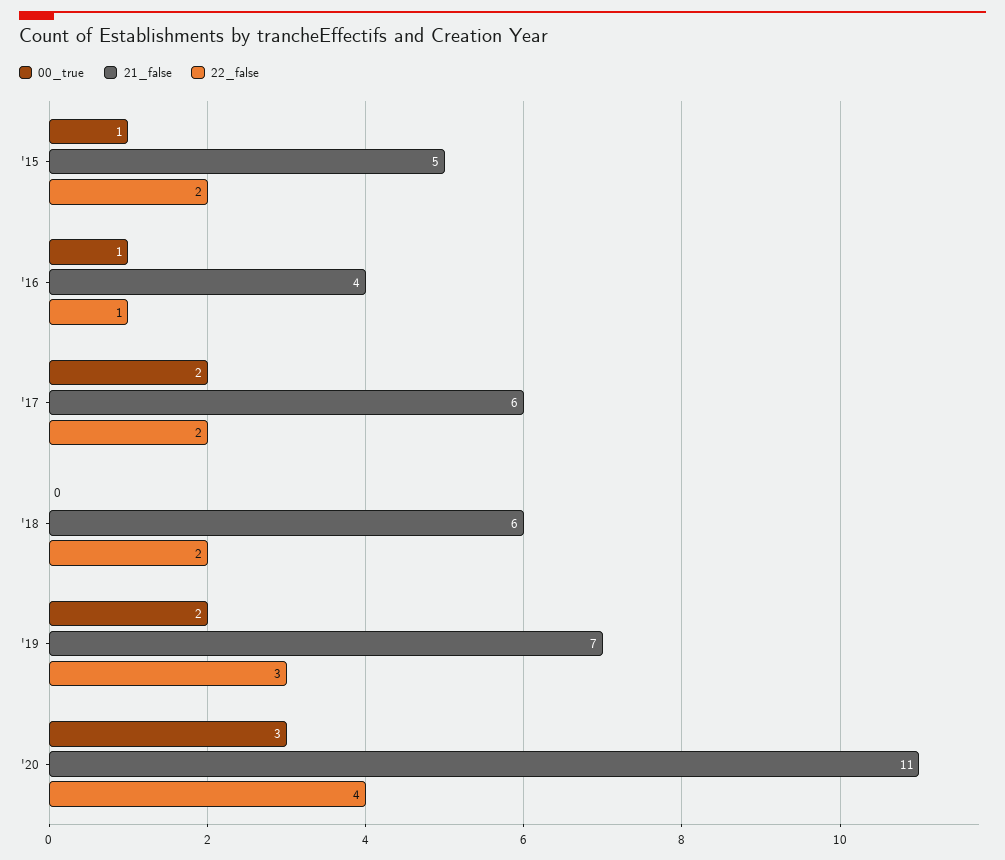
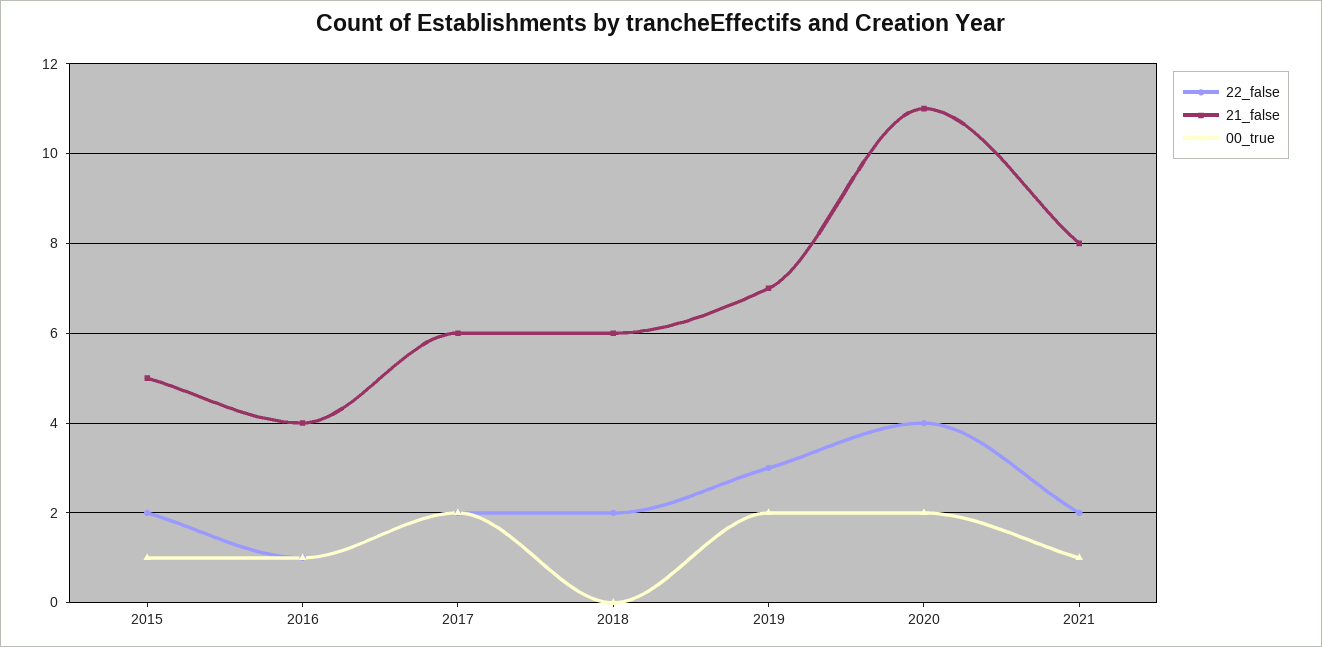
00_true, '20: 3 -> 2
22_false, 2021: none -> 2
21_false, 2021: none -> 8
00_true, 2021: none -> 1

